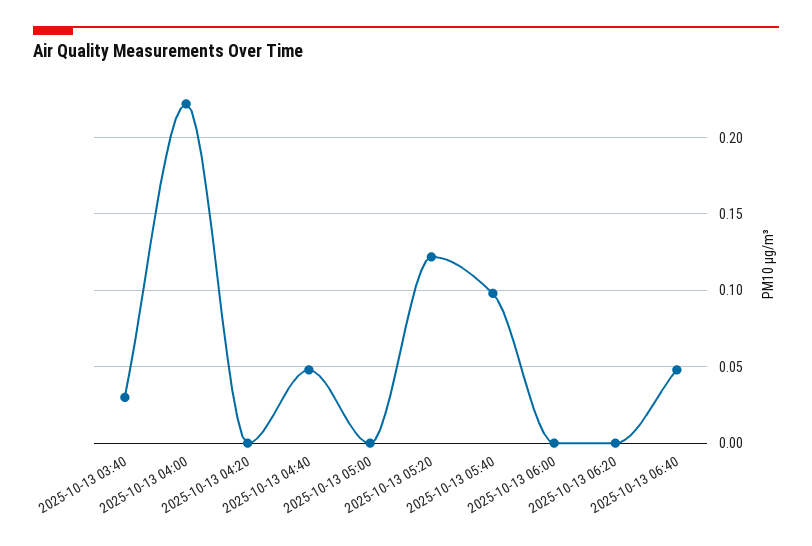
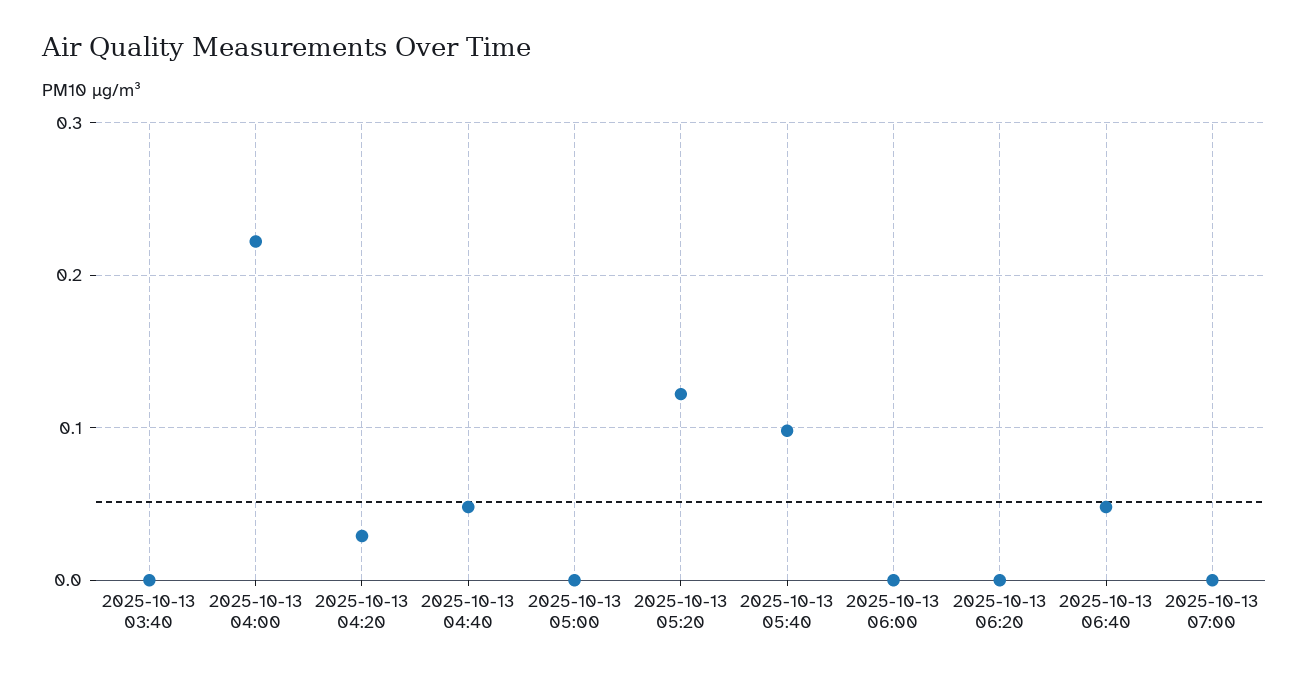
2025-10-13 03:40: 0.03 -> 0
2025-10-13 04:20: 0 -> 0.03
2025-10-13 07:00: none -> 0

